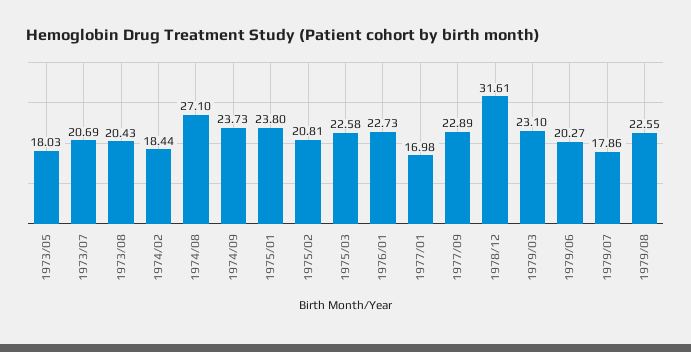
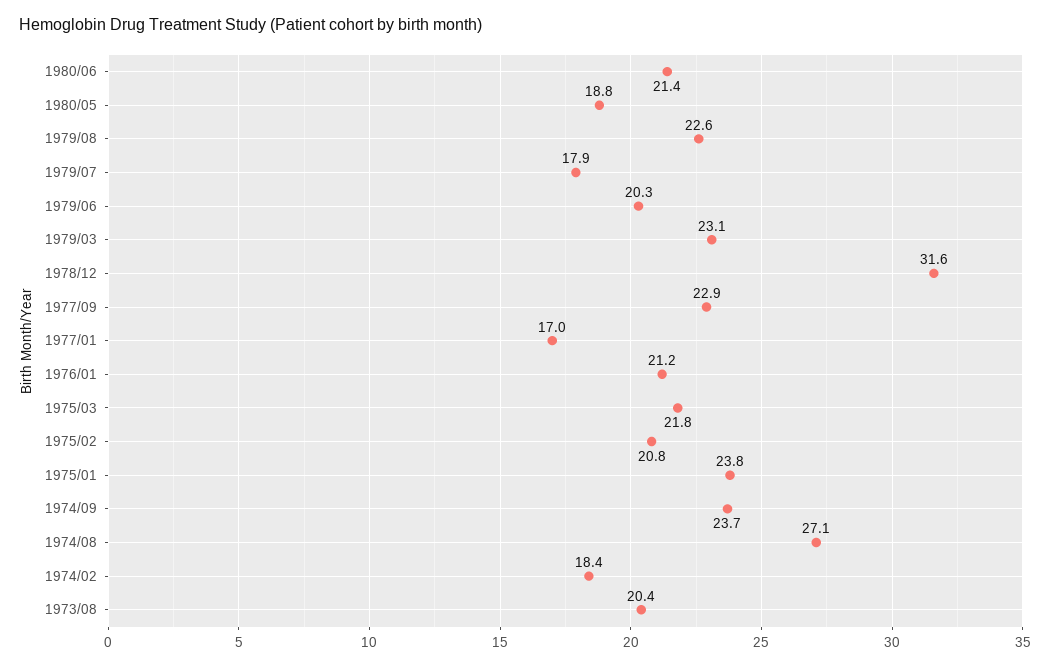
1973/05: 18.03 -> none
1973/07: 20.69 -> none
1975/03: 22.58 -> 21.8
1976/01: 22.73 -> 21.2
1980/06: none -> 21.4
1980/05: none -> 18.8

